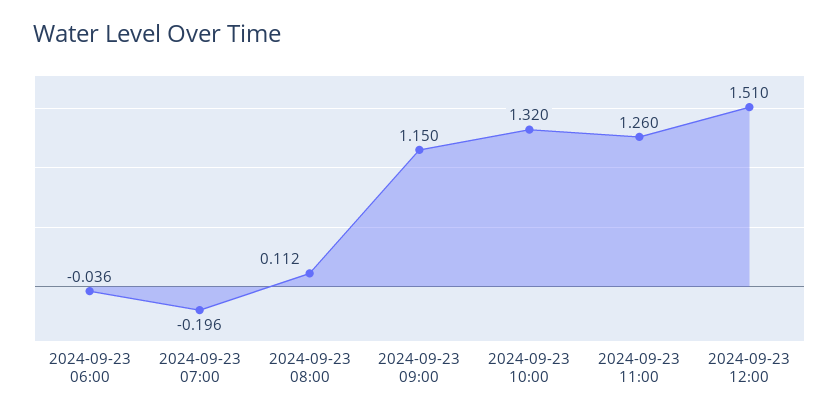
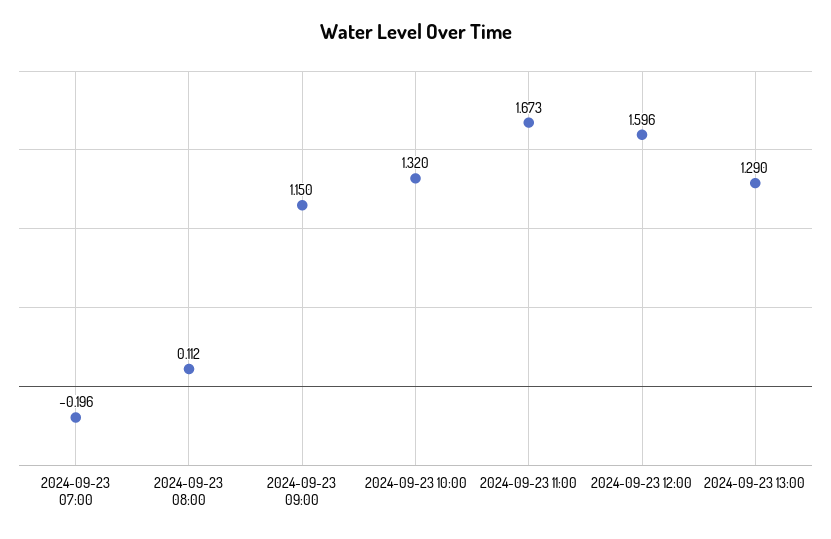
2024-09-23 06:00: -0.036 -> none
2024-09-23 11:00: 1.26 -> 1.673
2024-09-23 12:00: 1.51 -> 1.596
2024-09-23 13:00: none -> 1.29

